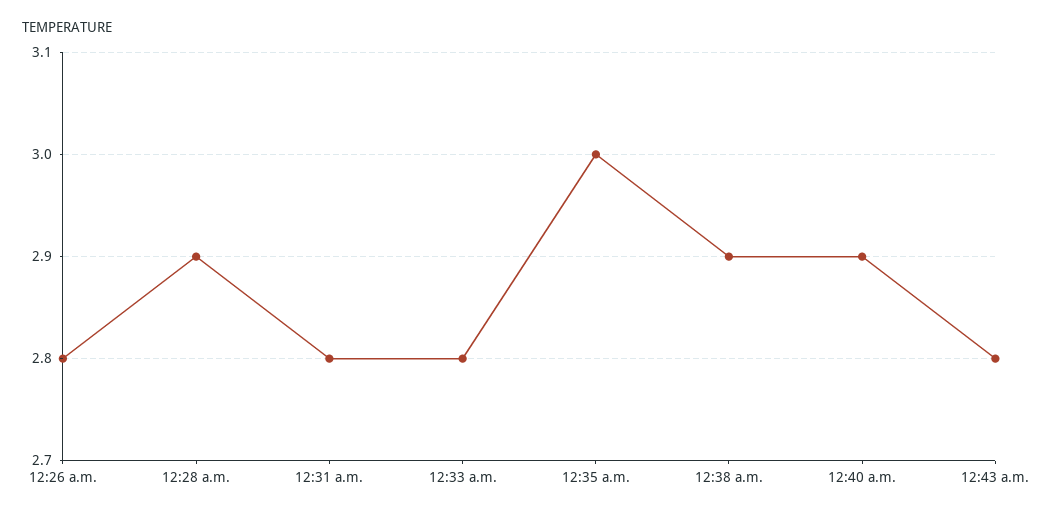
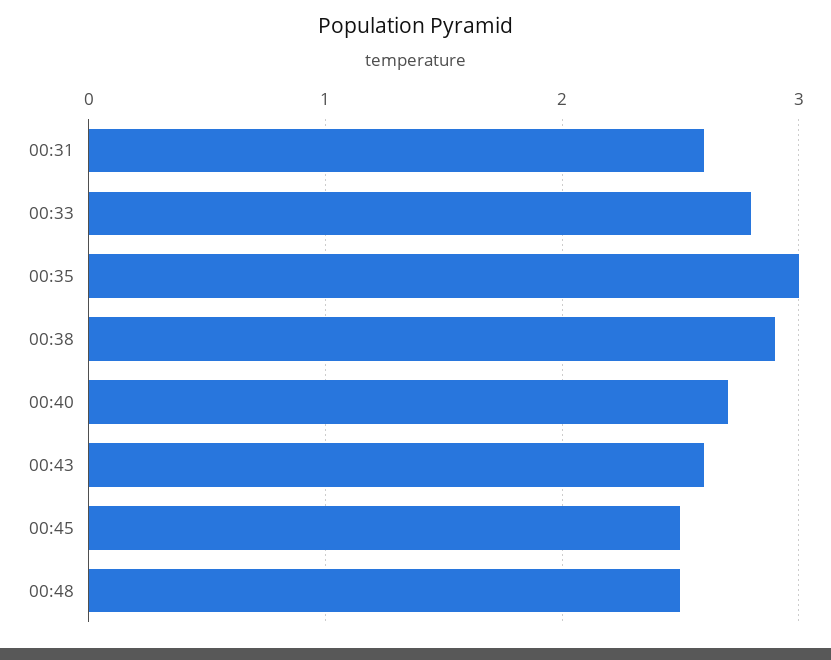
12:26 a.m.: 2.8 -> none
12:28 a.m.: 2.9 -> none
12:31 a.m.: 2.8 -> 2.6
12:40 a.m.: 2.9 -> 2.7
12:43 a.m.: 2.8 -> 2.6
00:45: none -> 2.5
00:48: none -> 2.5

